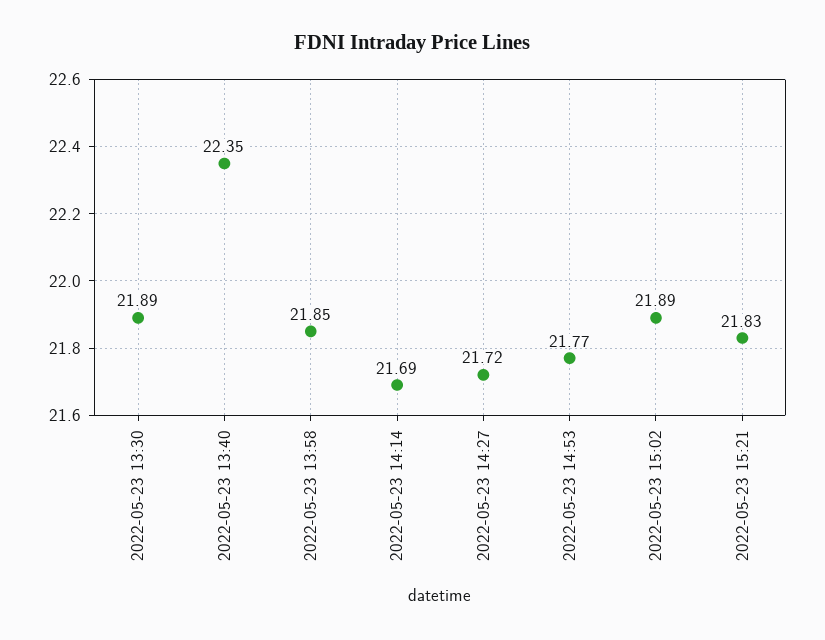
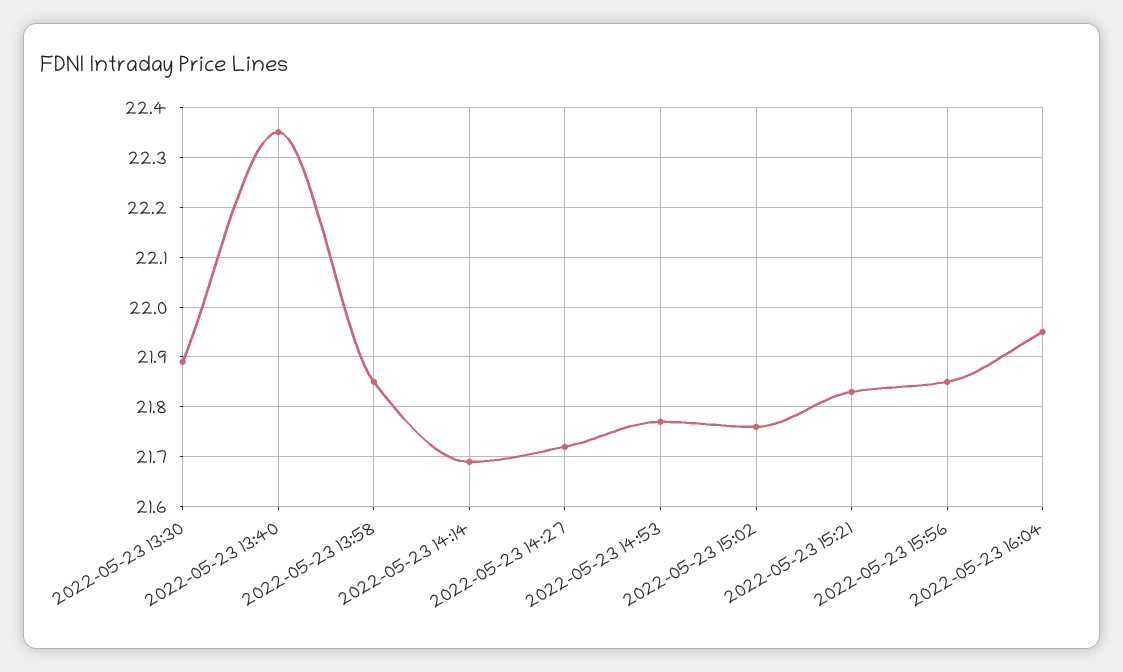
2022-05-23 15:02: 21.89 -> 21.75
2022-05-23 15:56: none -> 21.85
2022-05-23 16:04: none -> 21.95

